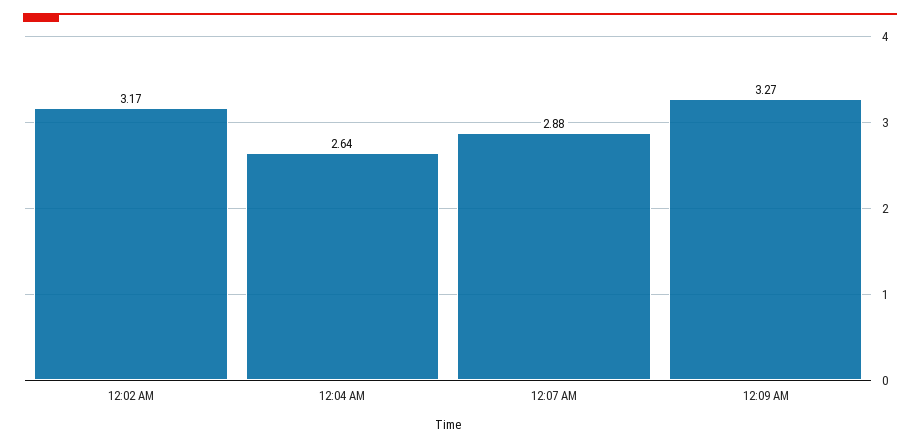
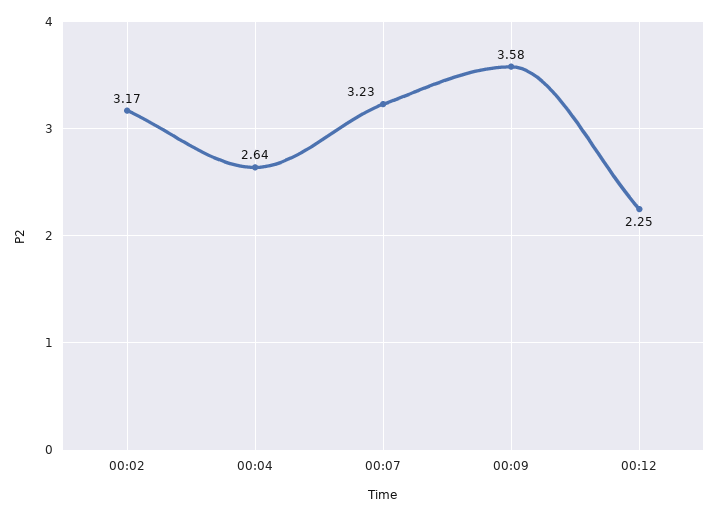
12:07 AM: 2.88 -> 3.23
12:09 AM: 3.27 -> 3.58
00:12: none -> 2.25

